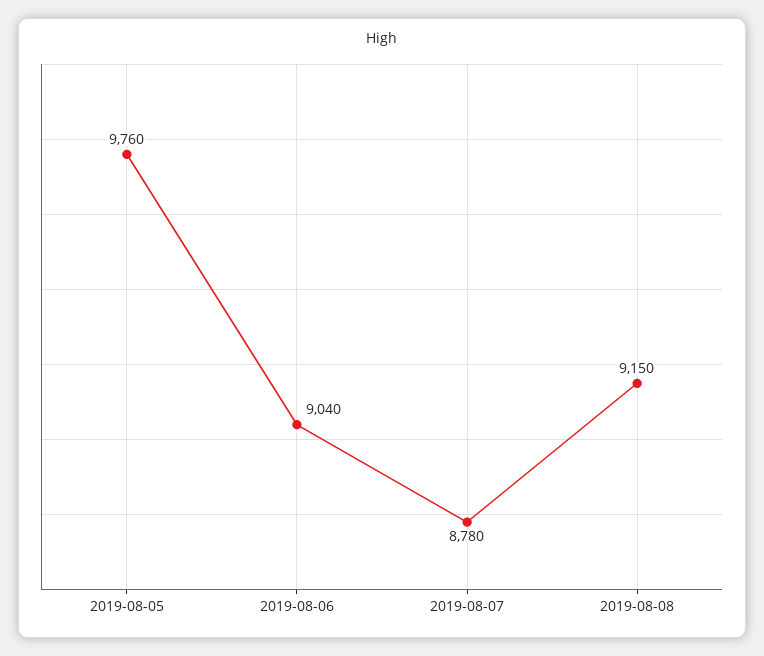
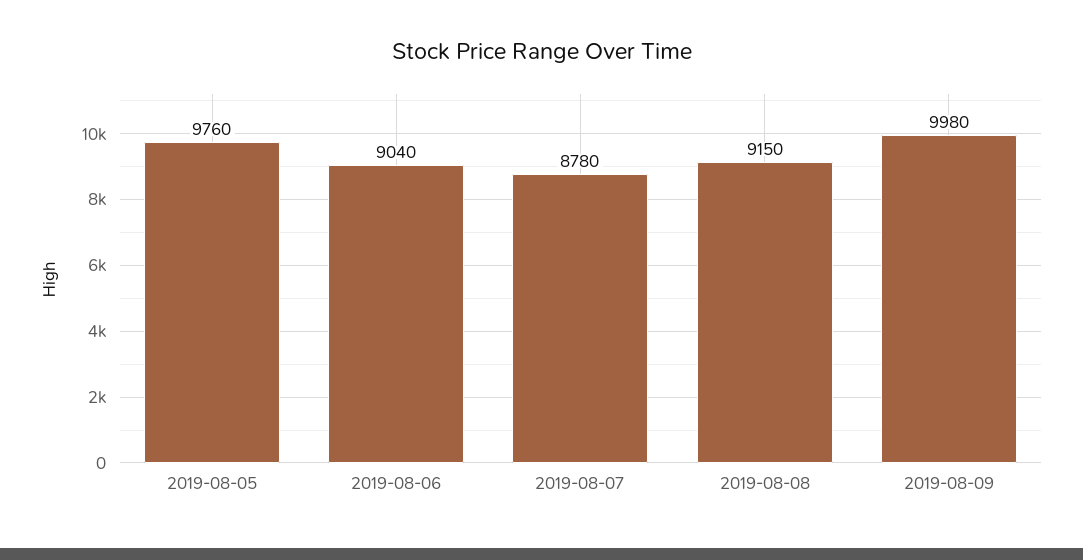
2019-08-09: none -> 9980

